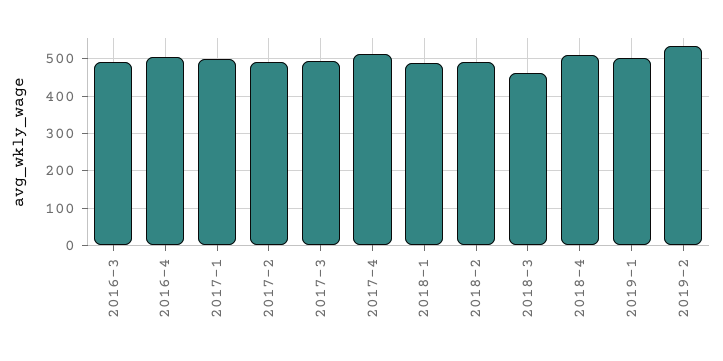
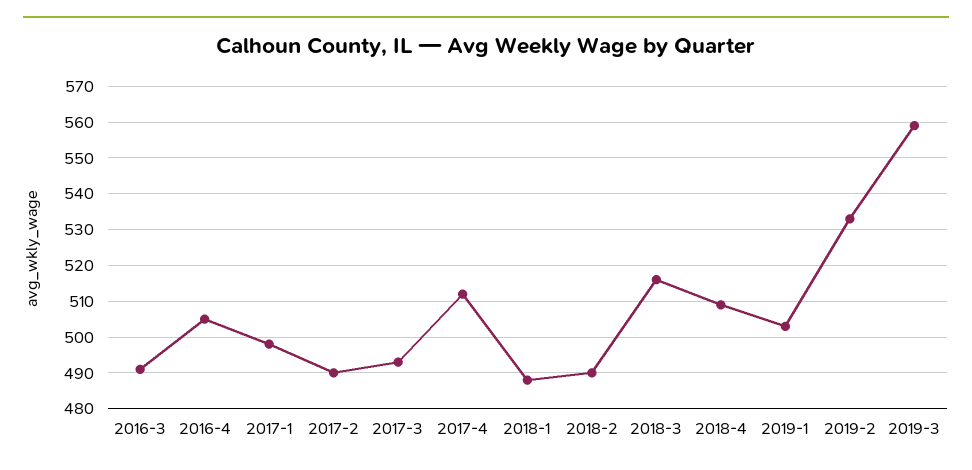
2018-3: 460 -> 515
2019-3: none -> 560

